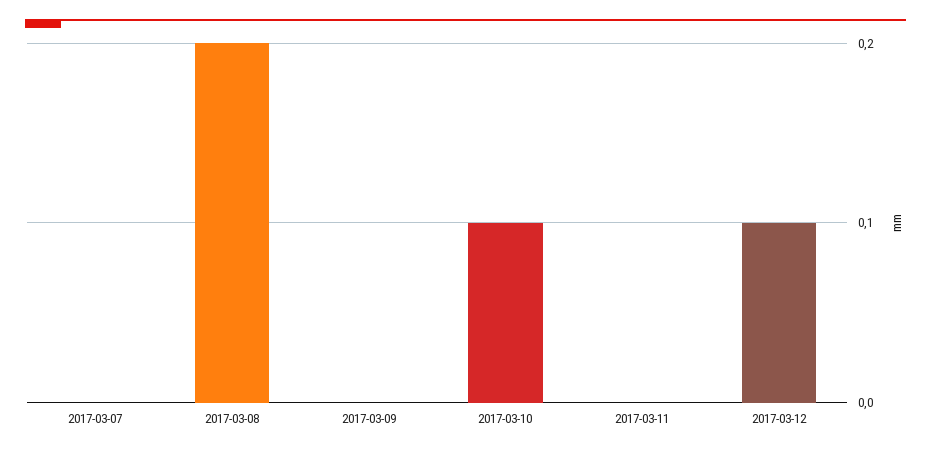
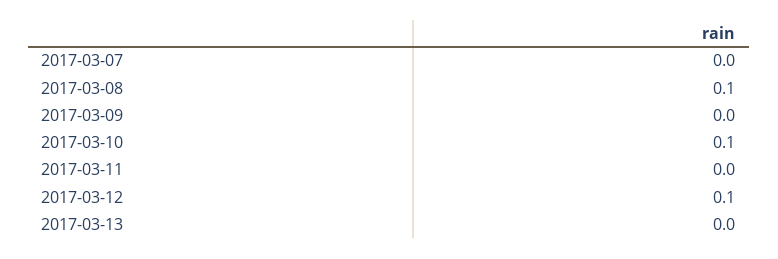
2017-03-08: 0.2 -> 0.1
2017-03-13: none -> 0

